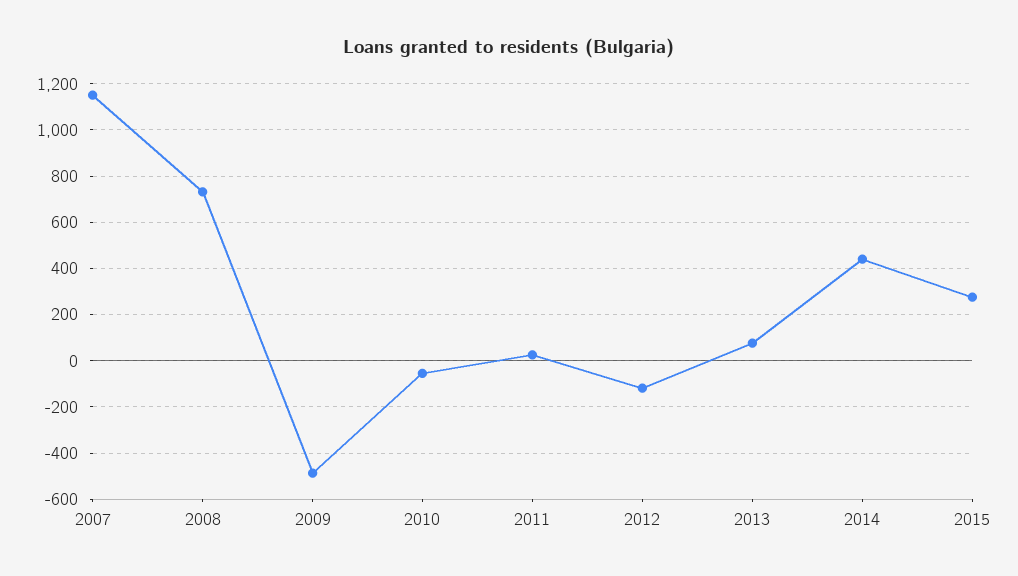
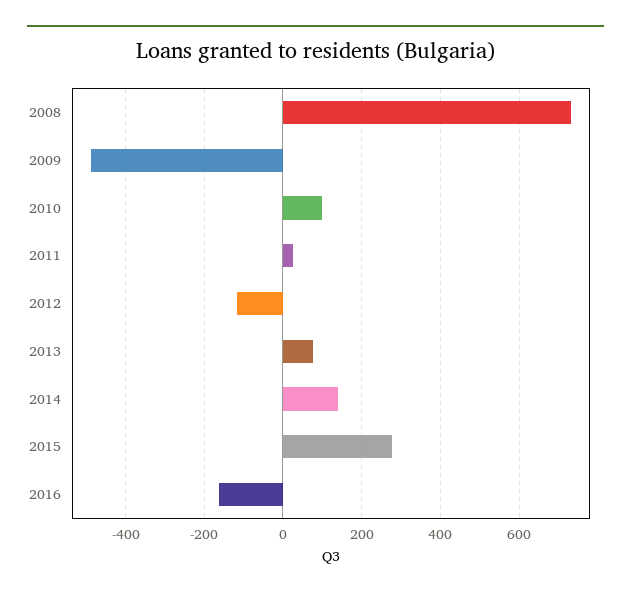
2007: 1150 -> none
2010: -50 -> 100
2014: 450 -> 140
2016: none -> -160

